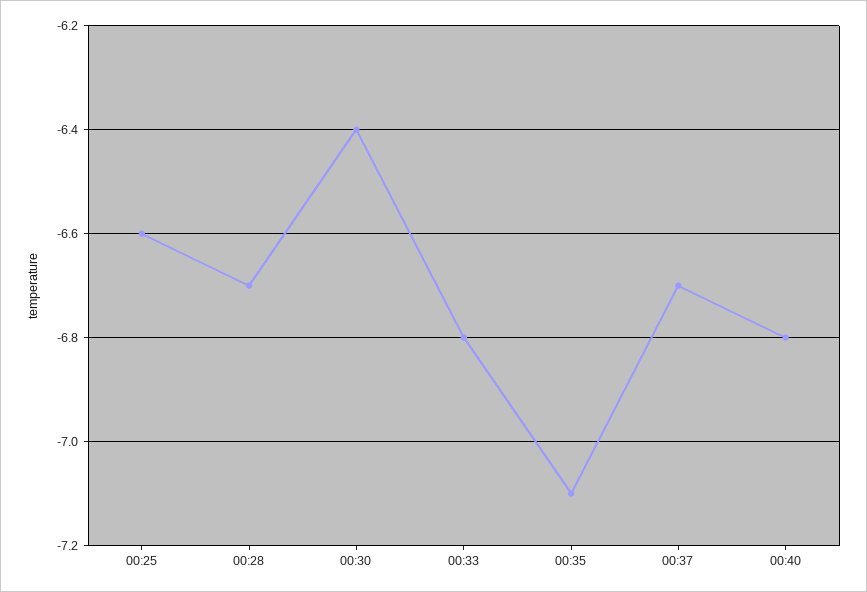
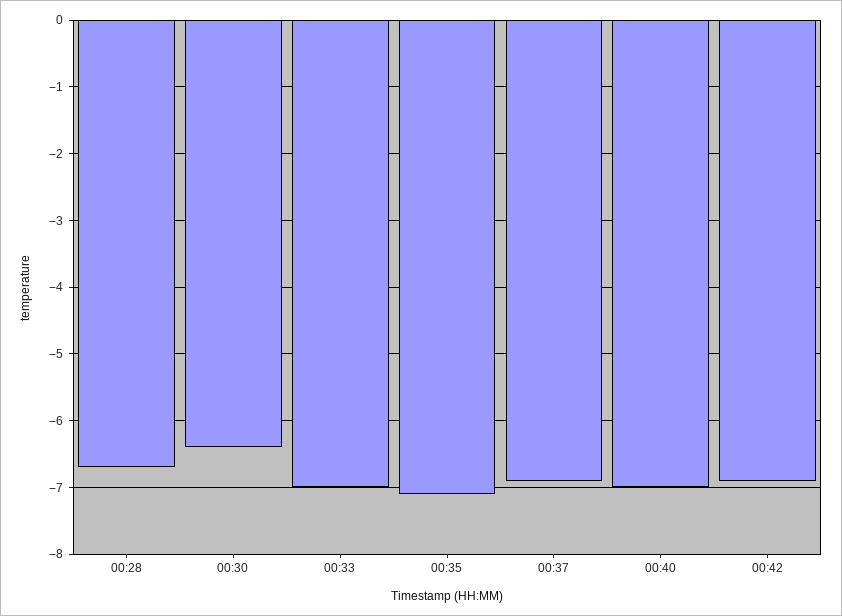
00:25: -6.6 -> none
00:33: -6.8 -> -7
00:37: -6.7 -> -6.9
00:40: -6.8 -> -7
00:42: none -> -6.9

